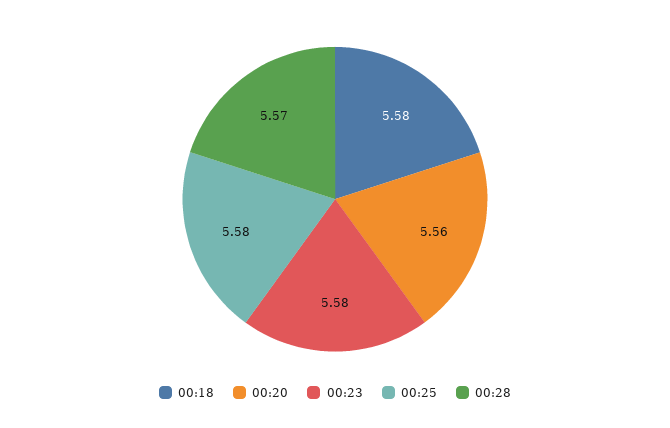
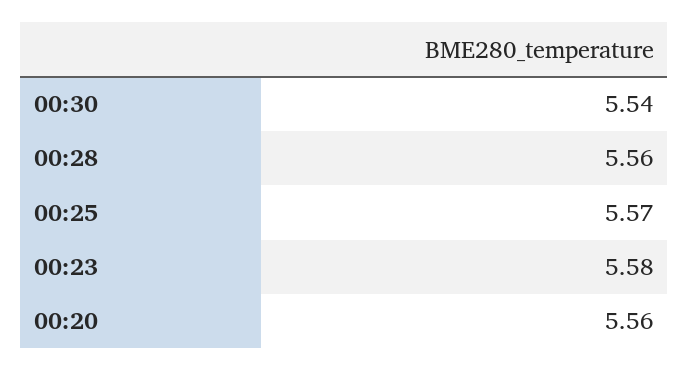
00:18: 5.58 -> none
00:25: 5.58 -> 5.57
00:28: 5.57 -> 5.56
00:30: none -> 5.54

